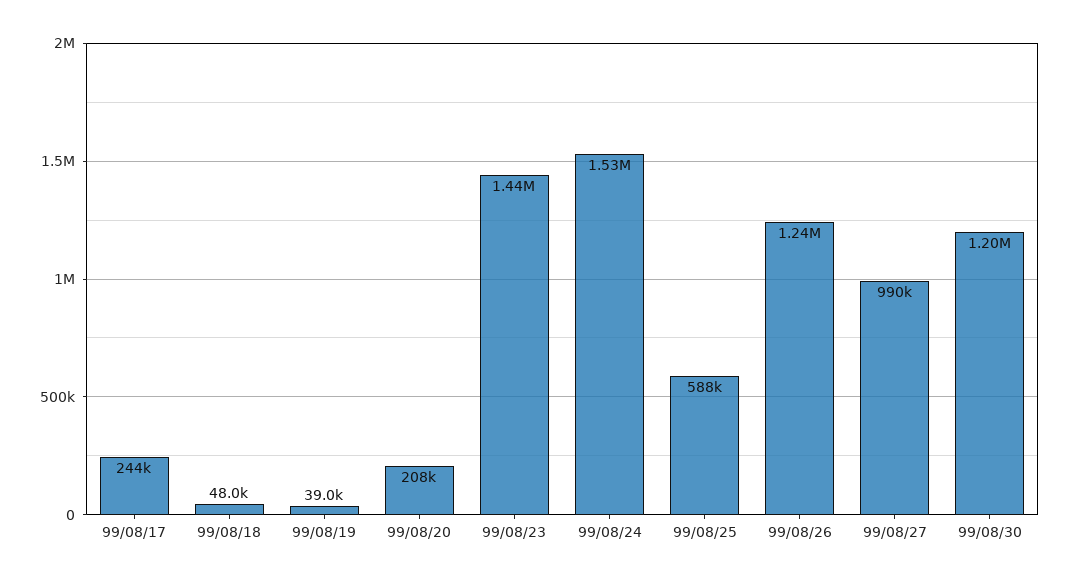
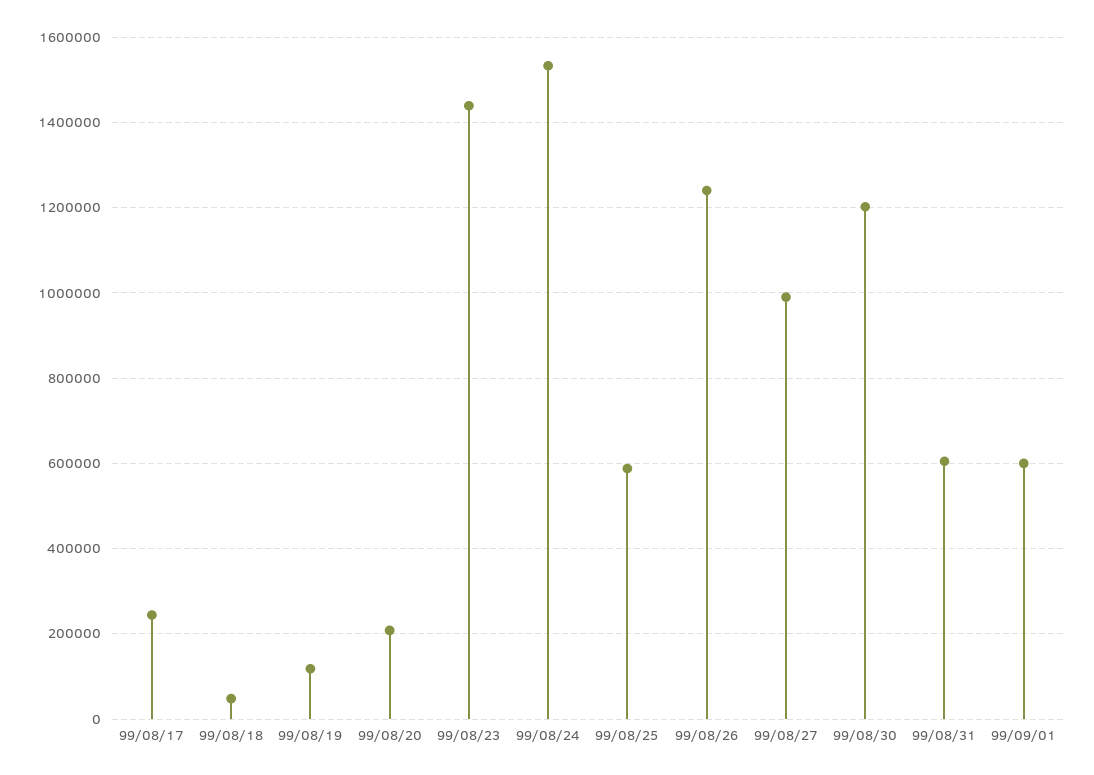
99/08/19: 39000 -> 120000
99/08/31: none -> 600000
99/09/01: none -> 600000

